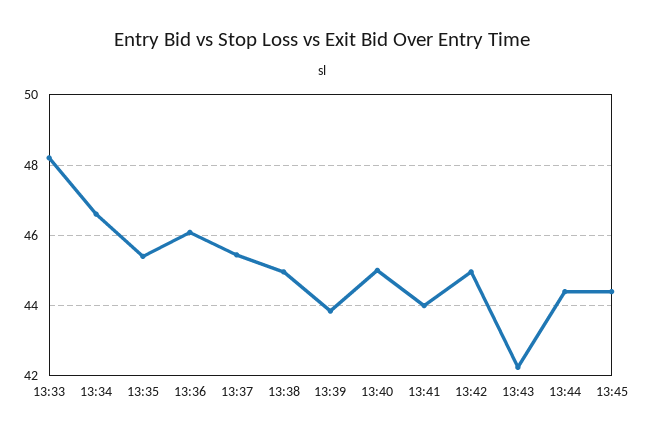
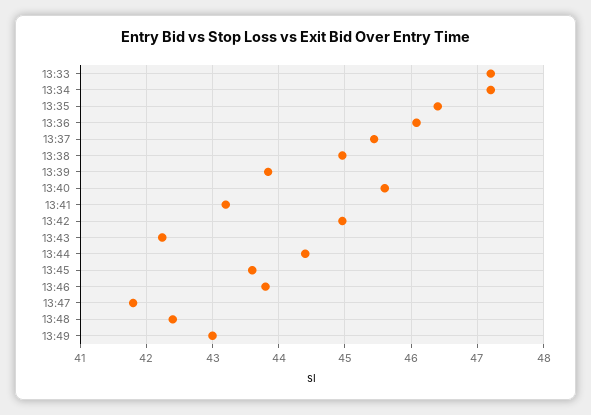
13:33: 48.2 -> 47.2
13:34: 46.6 -> 47.2
13:35: 45.4 -> 46.4
13:40: 45 -> 45.6
13:41: 44 -> 43.2
13:45: 44.4 -> 43.6
13:46: none -> 43.8
13:47: none -> 41.8
13:48: none -> 42.4
13:49: none -> 43

